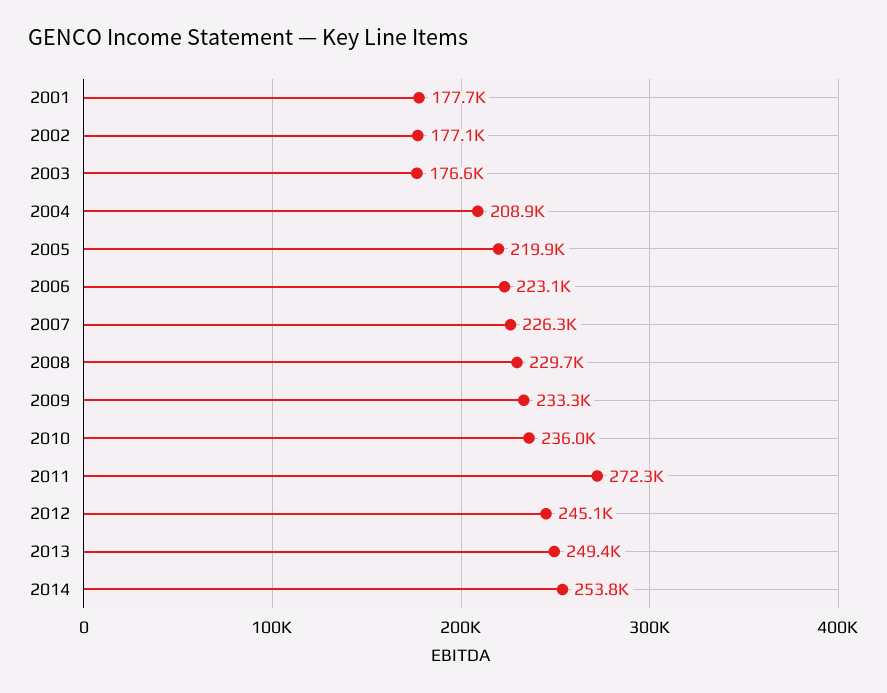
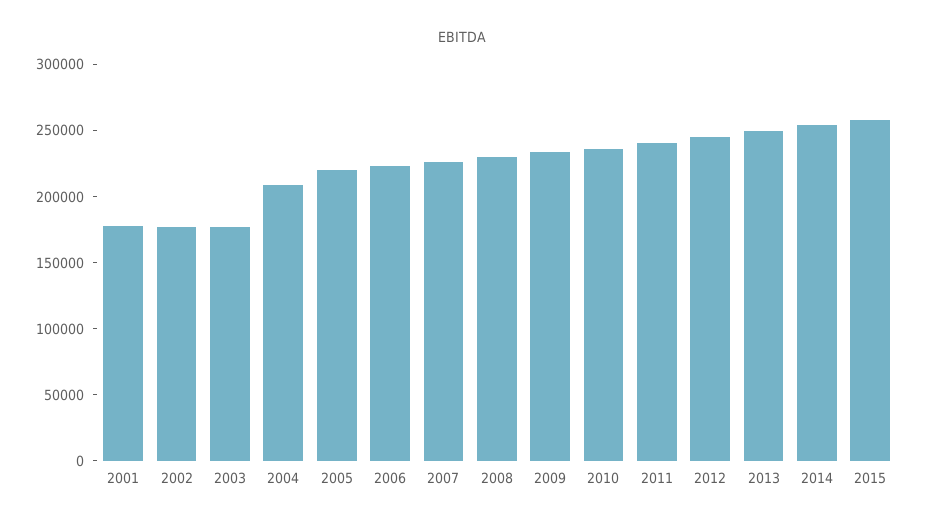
2011: 272300 -> 240000
2015: none -> 260000

